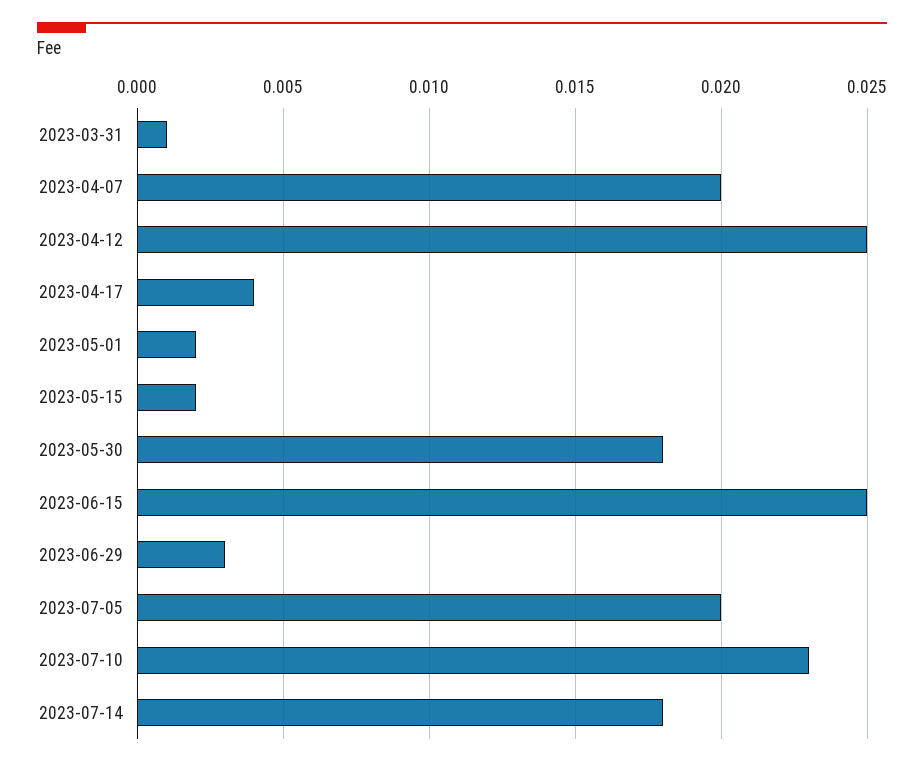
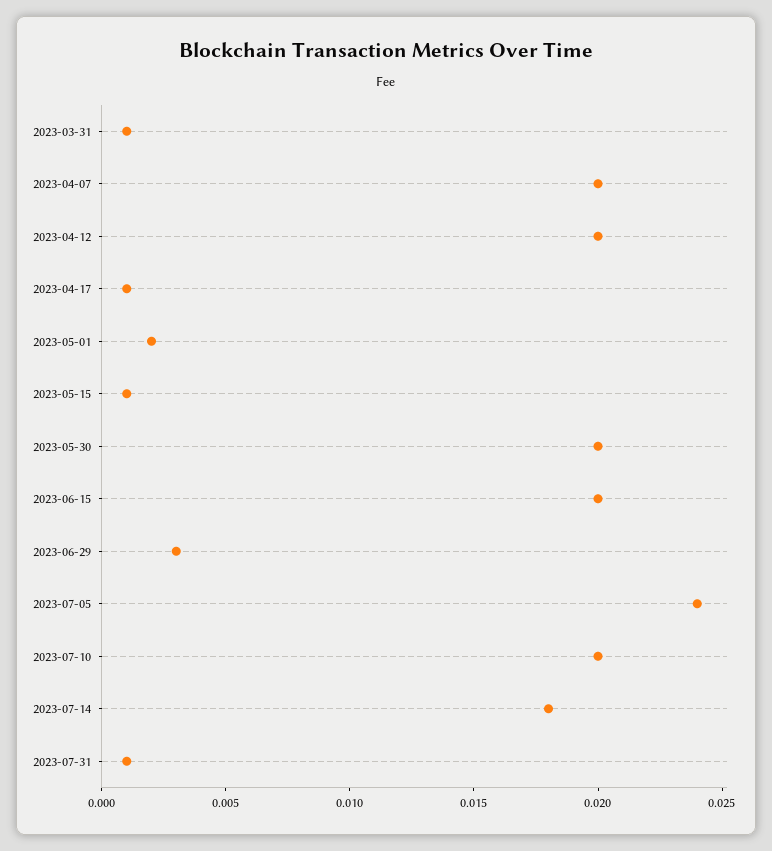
2023-04-12: 0.025 -> 0.02
2023-04-17: 0.004 -> 0.001
2023-05-15: 0.002 -> 0.001
2023-05-30: 0.018 -> 0.02
2023-06-15: 0.025 -> 0.02
2023-07-05: 0.02 -> 0.024
2023-07-10: 0.023 -> 0.02
2023-07-31: none -> 0.001

